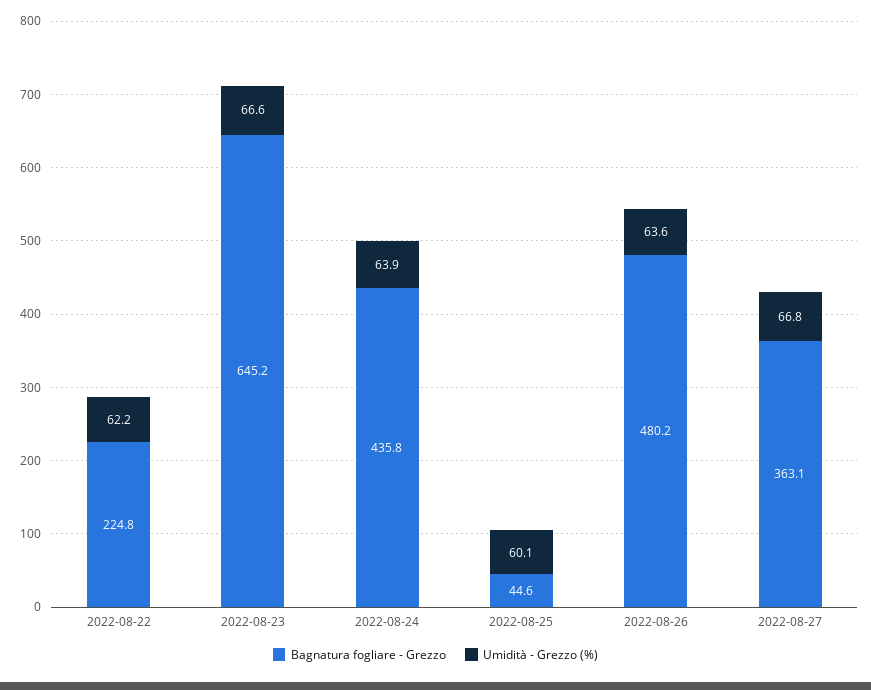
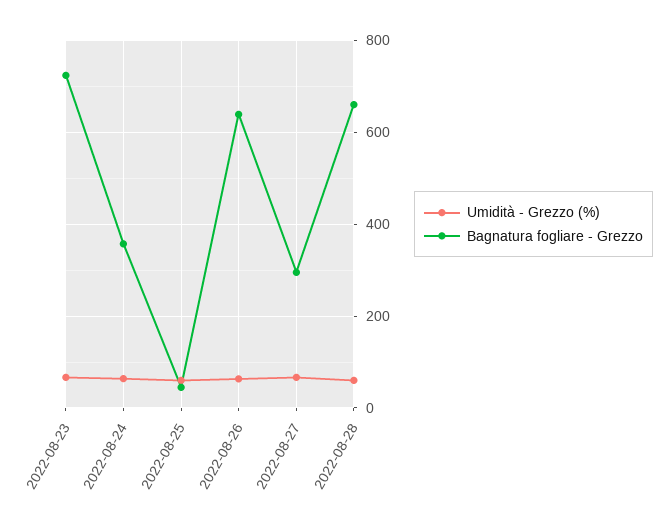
Bagnatura fogliare - Grezzo, 2022-08-22: 224.8 -> none
Umidità - Grezzo (%), 2022-08-22: 62.2 -> none
Bagnatura fogliare - Grezzo, 2022-08-23: 645.2 -> 720
Bagnatura fogliare - Grezzo, 2022-08-24: 435.8 -> 360
Bagnatura fogliare - Grezzo, 2022-08-26: 480.2 -> 640
Bagnatura fogliare - Grezzo, 2022-08-27: 363.1 -> 300
Umidità - Grezzo (%), 2022-08-28: none -> 60
Bagnatura fogliare - Grezzo, 2022-08-28: none -> 660

